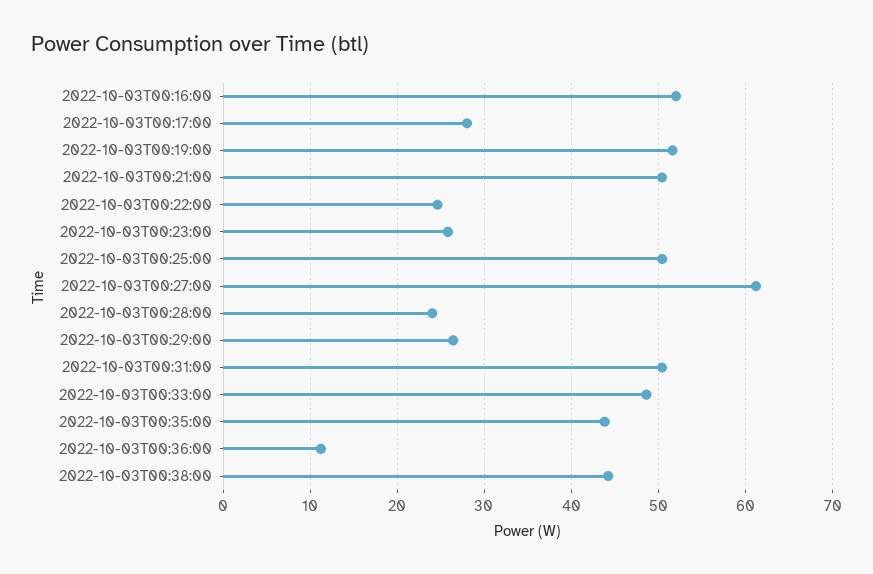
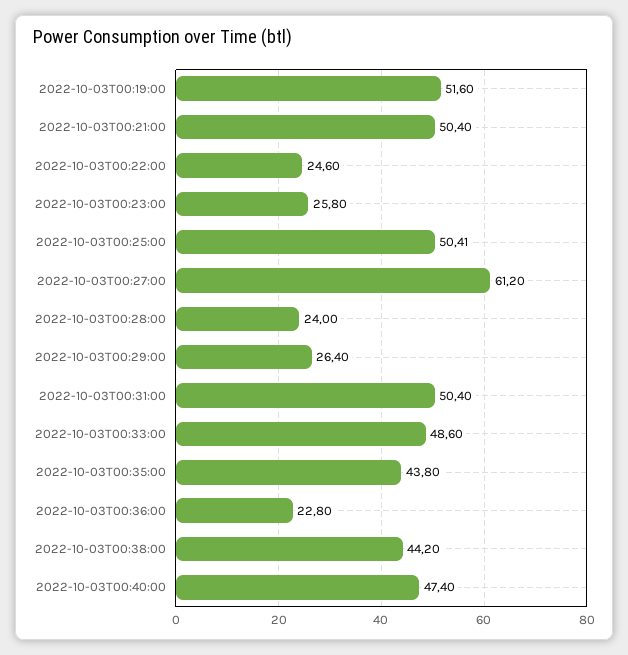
2022-10-03T00:16:00: 52 -> none
2022-10-03T00:17:00: 28 -> none
2022-10-03T00:36:00: 11 -> 22.8
2022-10-03T00:40:00: none -> 47.4

